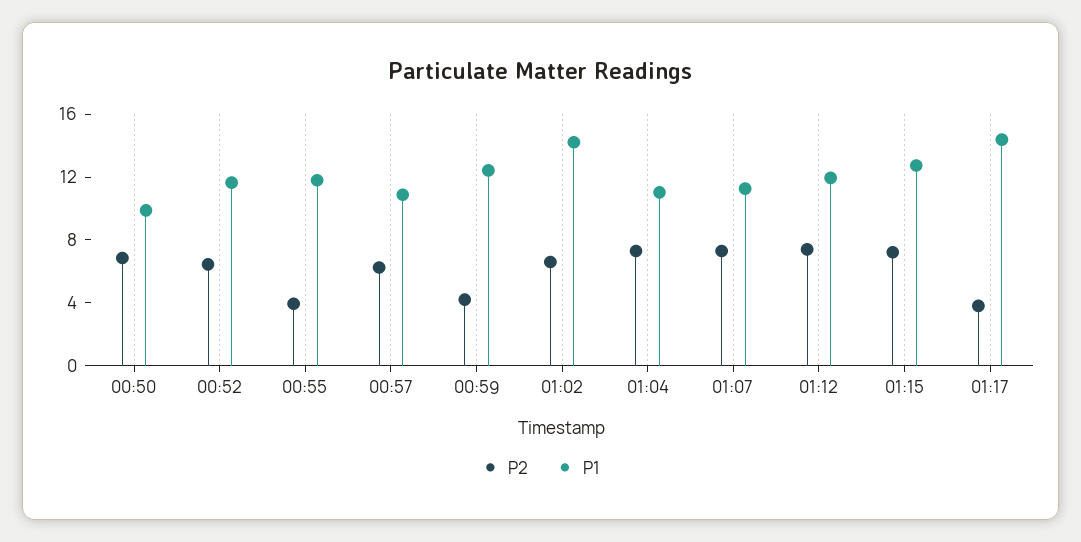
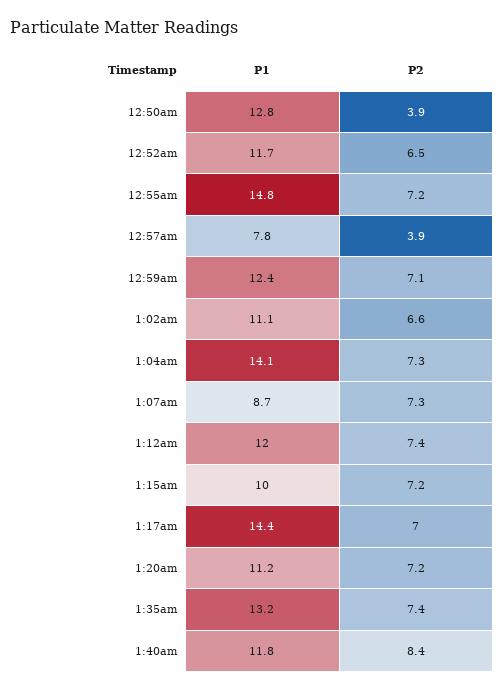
P2, 00:50: 7 -> 3.9
P1, 00:50: 10 -> 12.8
P2, 00:55: 4 -> 7.2
P1, 00:55: 12 -> 14.8
P2, 00:57: 6 -> 3.9
P1, 00:57: 11 -> 7.8
P2, 00:59: 4 -> 7.1
P1, 01:02: 14 -> 11.1
P1, 01:04: 11 -> 14.1
P1, 01:07: 11 -> 8.7
P1, 01:15: 13 -> 10
P2, 01:17: 4 -> 7
P1, 1:20am: none -> 11.2
P2, 1:20am: none -> 7.2
P1, 1:35am: none -> 13.2
P2, 1:35am: none -> 7.4
P1, 1:40am: none -> 11.8
P2, 1:40am: none -> 8.4

